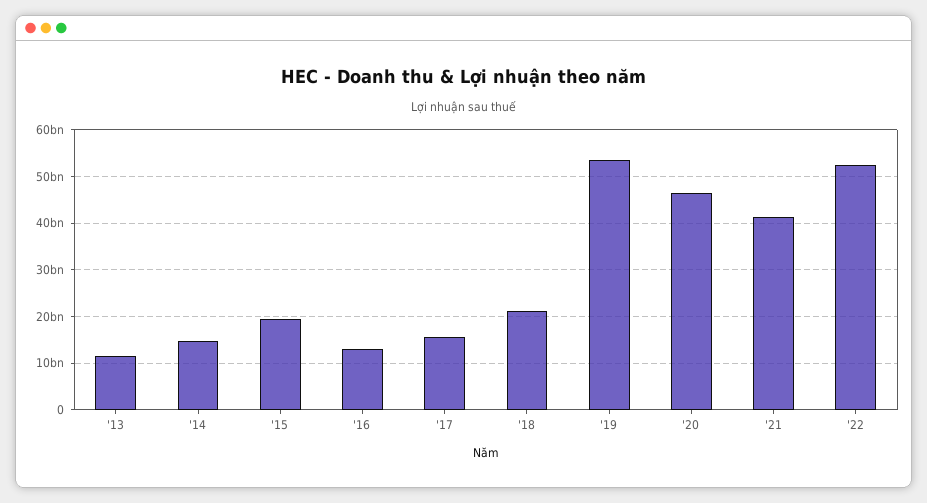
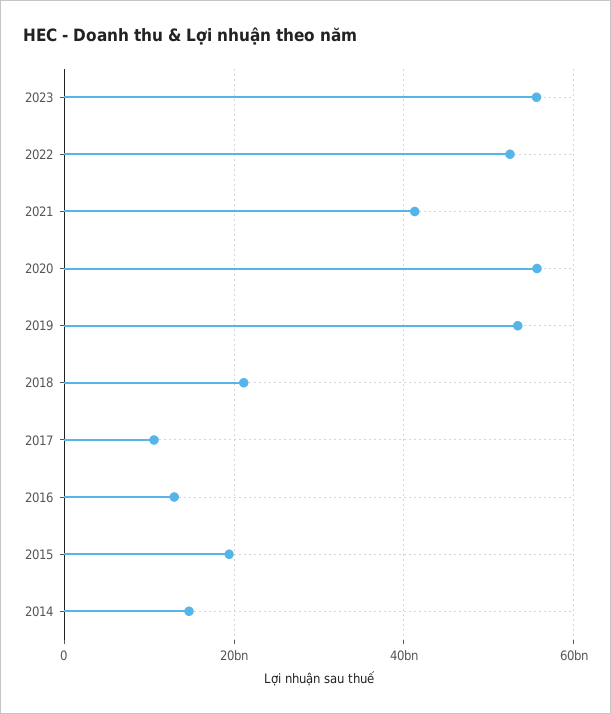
'13: 12000000000 -> none
'17: 16000000000 -> 10000000000
'20: 46000000000 -> 56000000000
2023: none -> 56000000000

